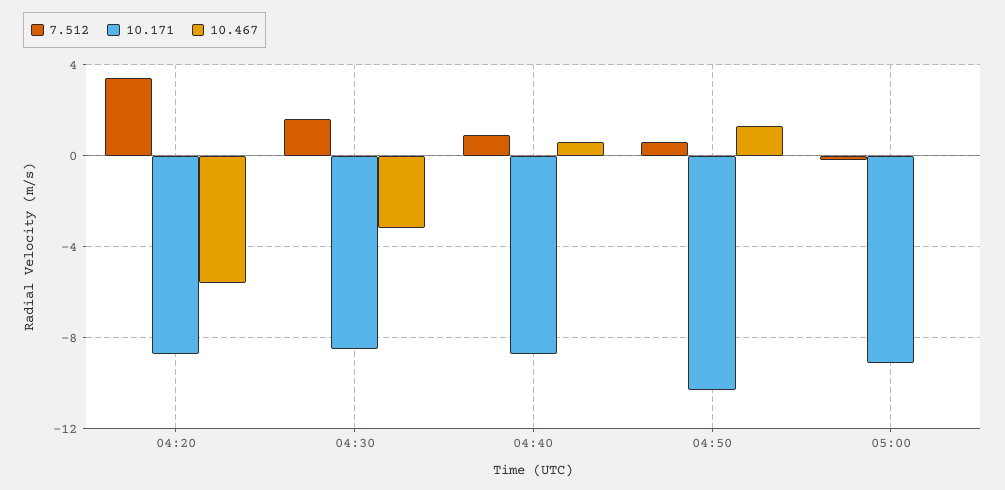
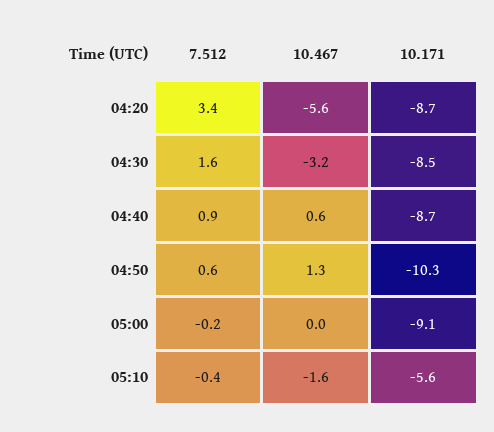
7.512, 05:10: none -> -0.4
10.467, 05:10: none -> -1.6
10.171, 05:10: none -> -5.6

